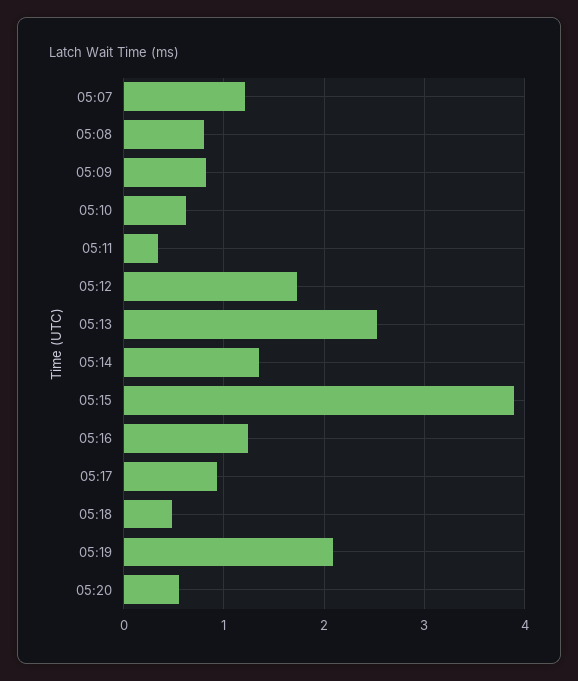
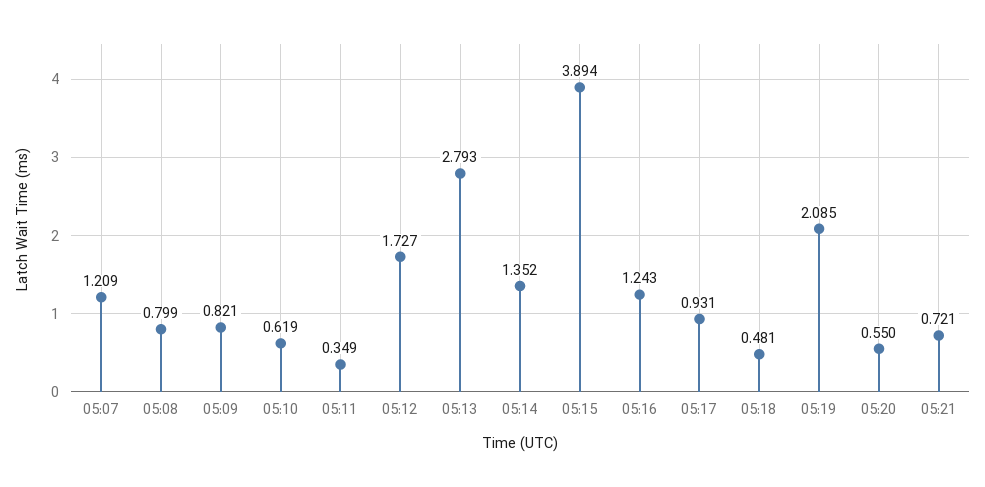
05:13: 2.5 -> 2.793
05:21: none -> 0.721

